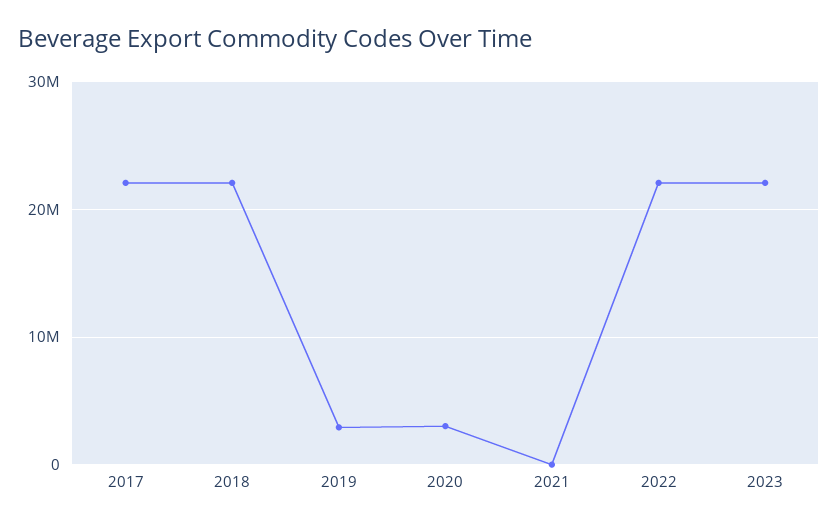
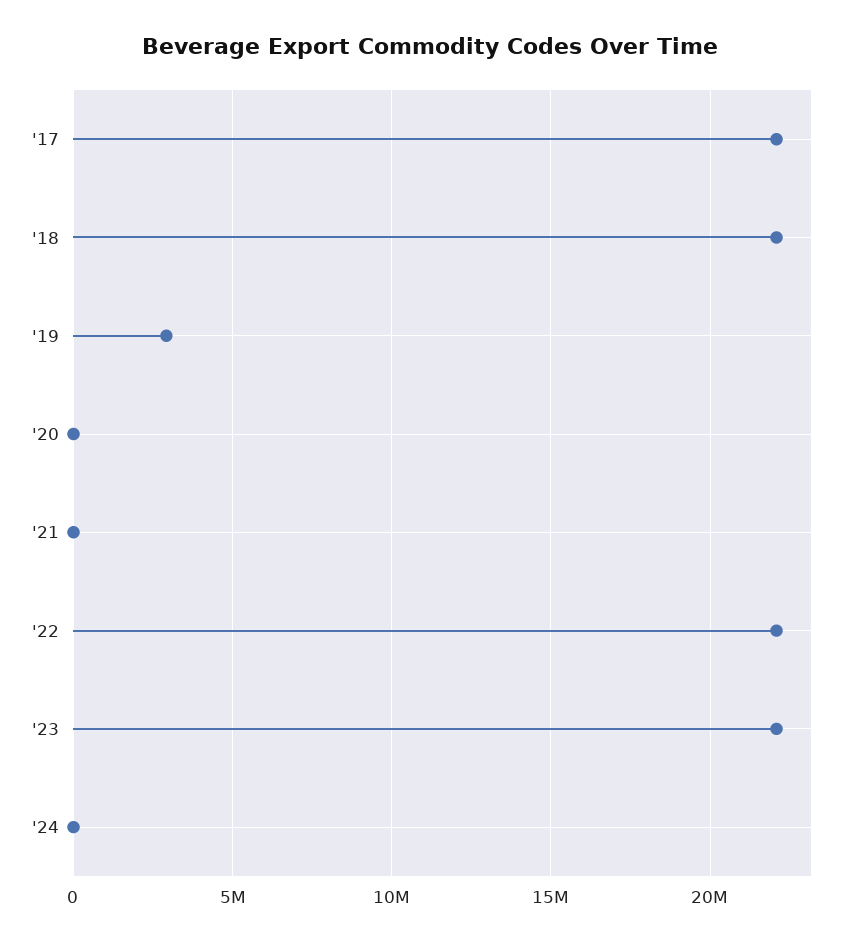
2020: 3000000 -> 0
'24: none -> 0

